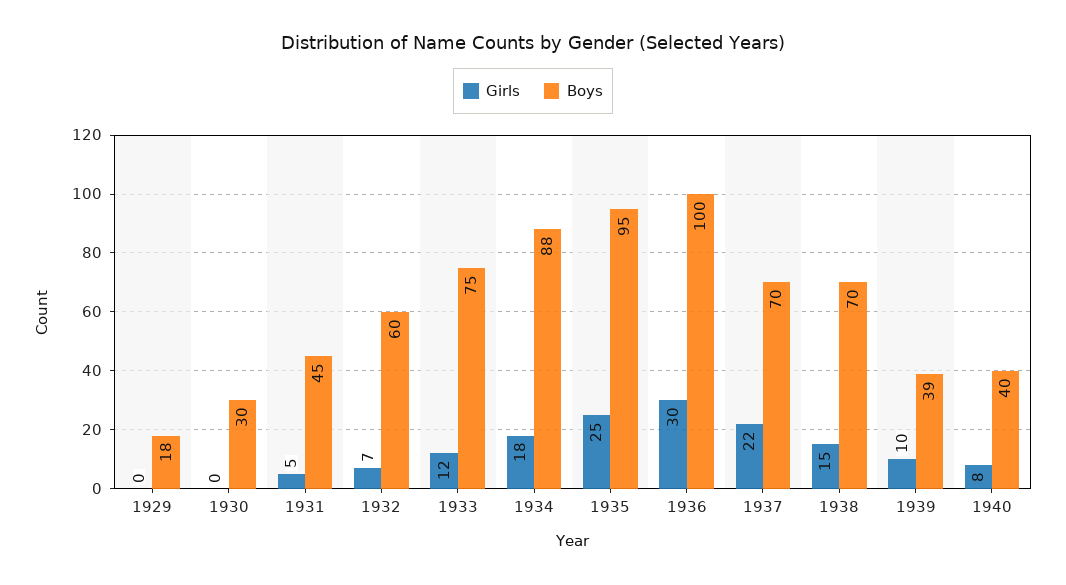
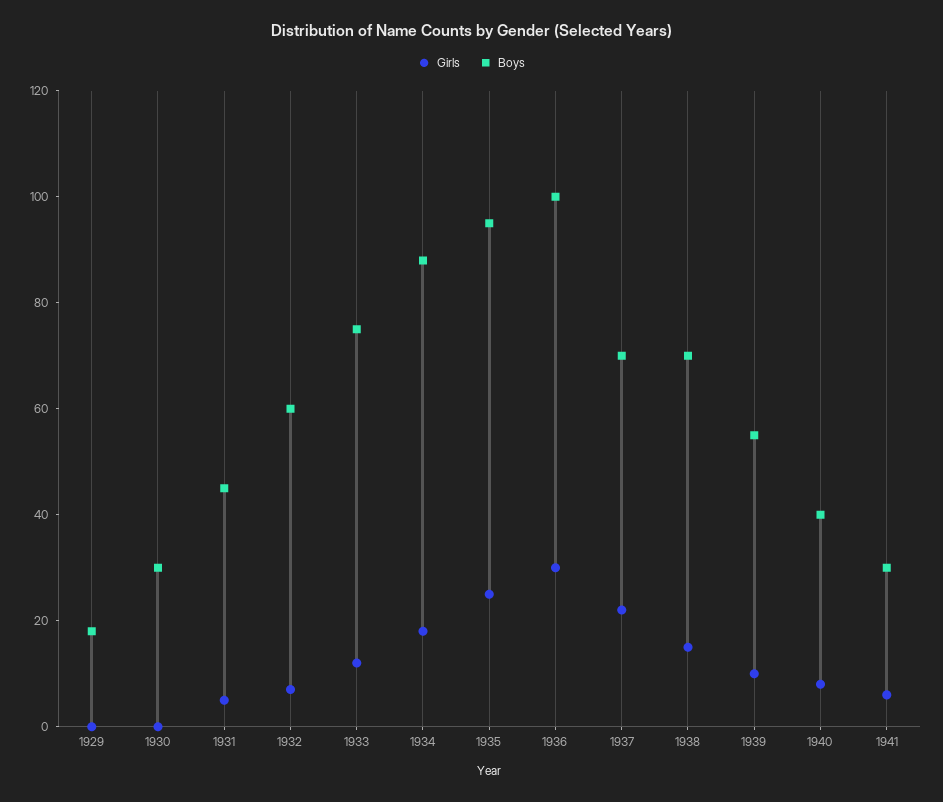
Boys, 1939: 39 -> 55
Girls, 1941: none -> 5
Boys, 1941: none -> 30

